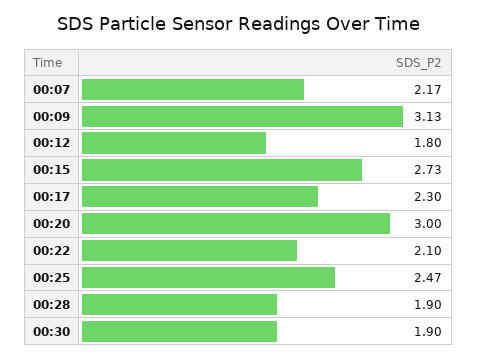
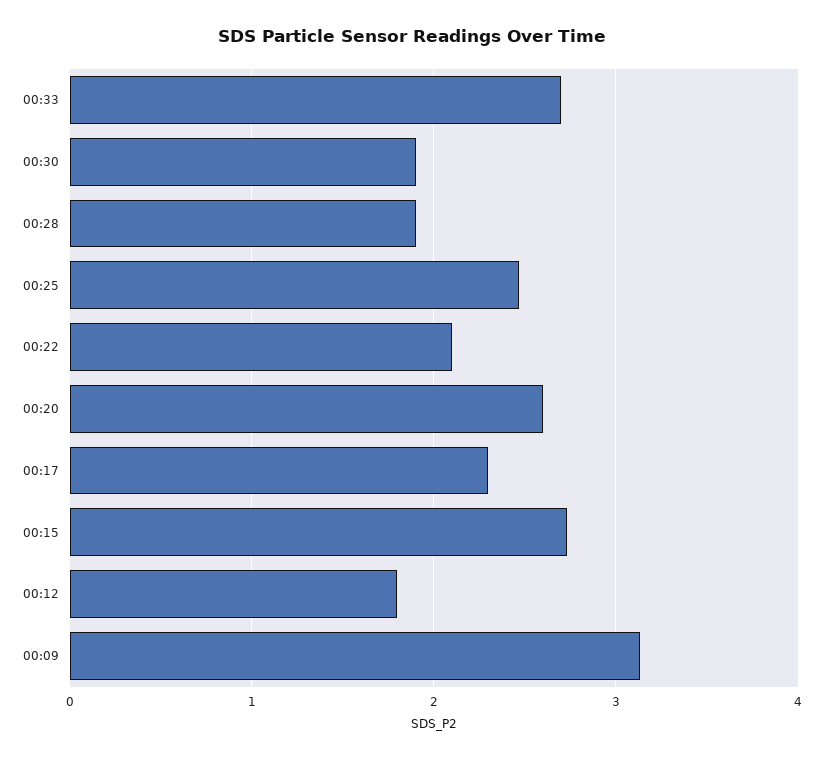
00:07: 2.17 -> none
00:20: 3 -> 2.6
00:33: none -> 2.7

